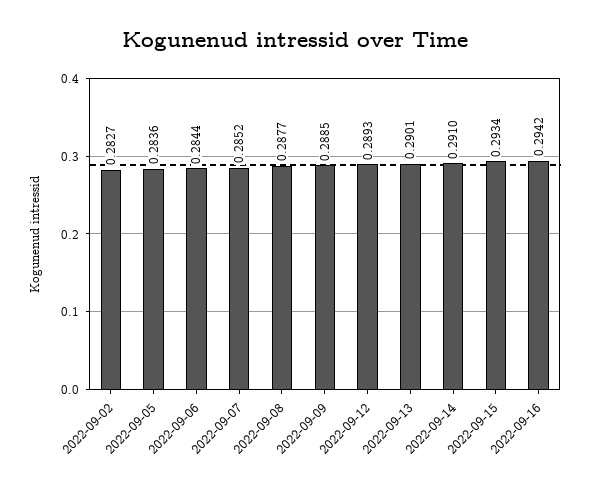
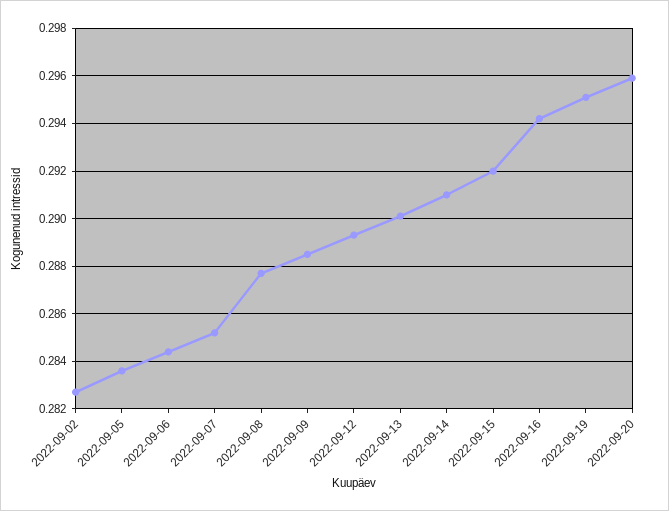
2022-09-15: 0.2934 -> 0.292
2022-09-19: none -> 0.295
2022-09-20: none -> 0.296

